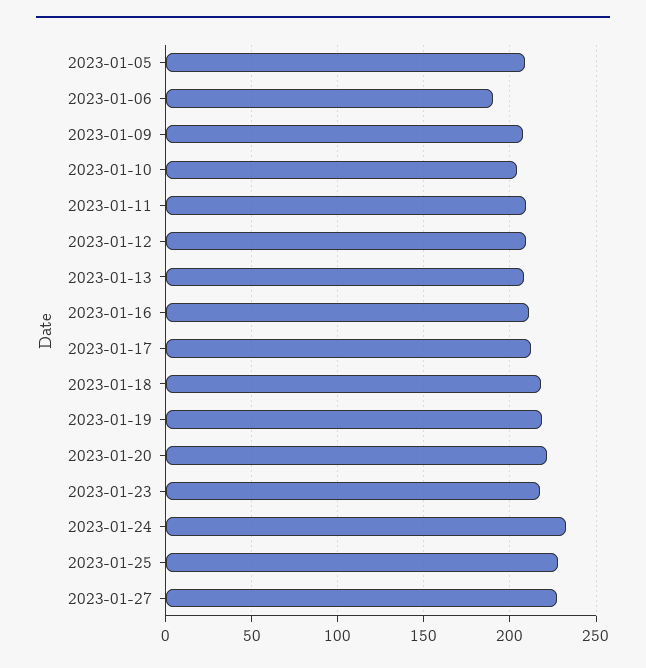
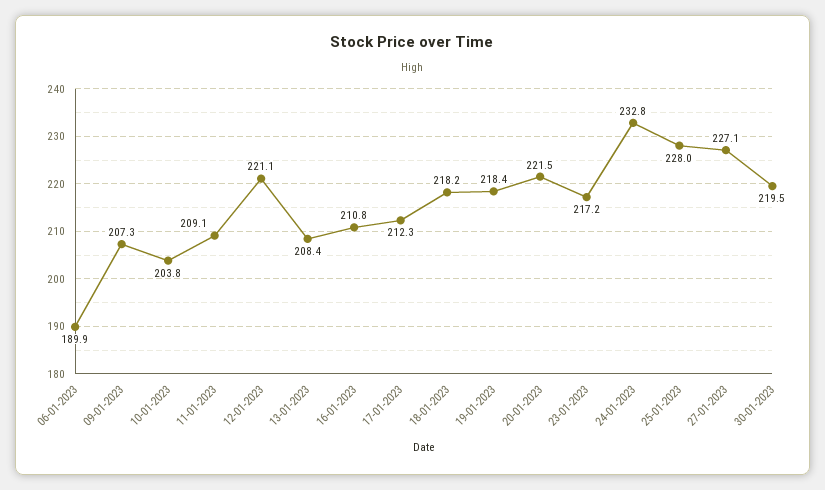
2023-01-05: 210 -> none
2023-01-12: 210 -> 221.1
30-01-2023: none -> 219.5

